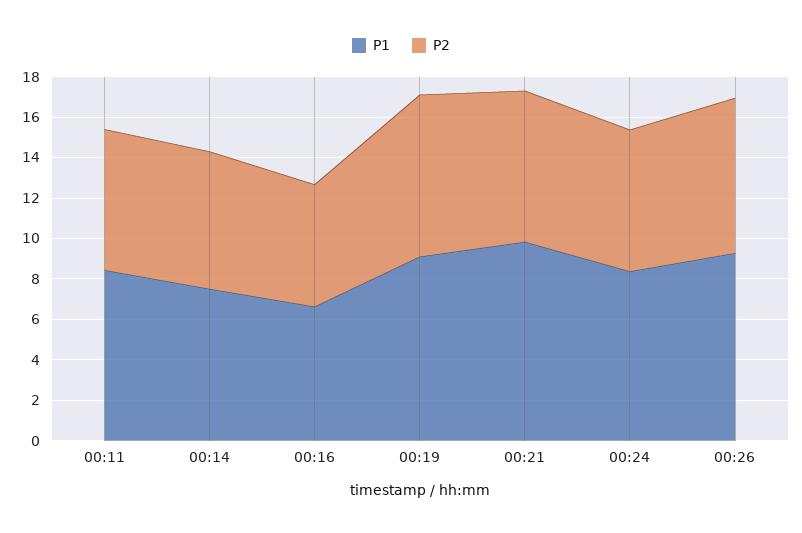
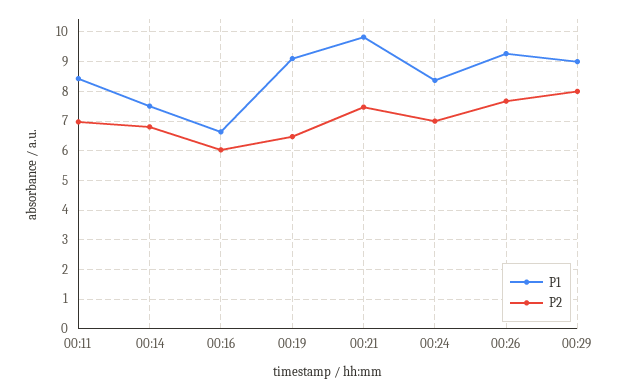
P2, 00:19: 8 -> 6.5
P1, 00:29: none -> 9
P2, 00:29: none -> 8

